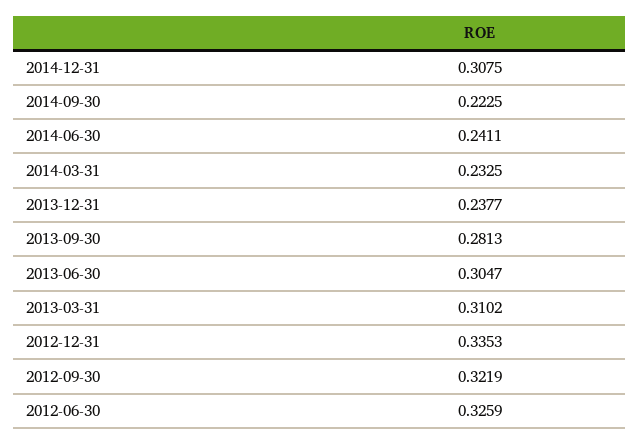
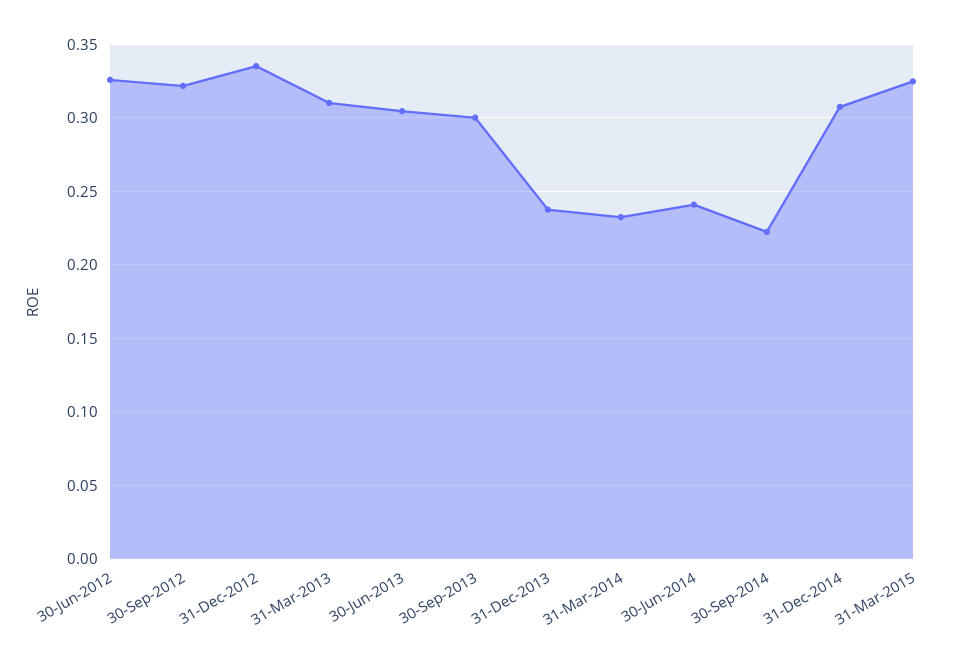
2013-09-30: 0.2813 -> 0.3
31-Mar-2015: none -> 0.325

